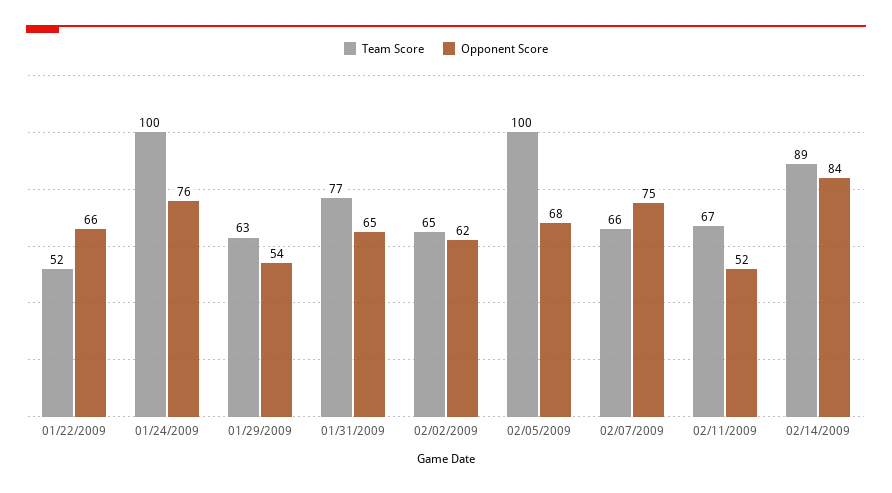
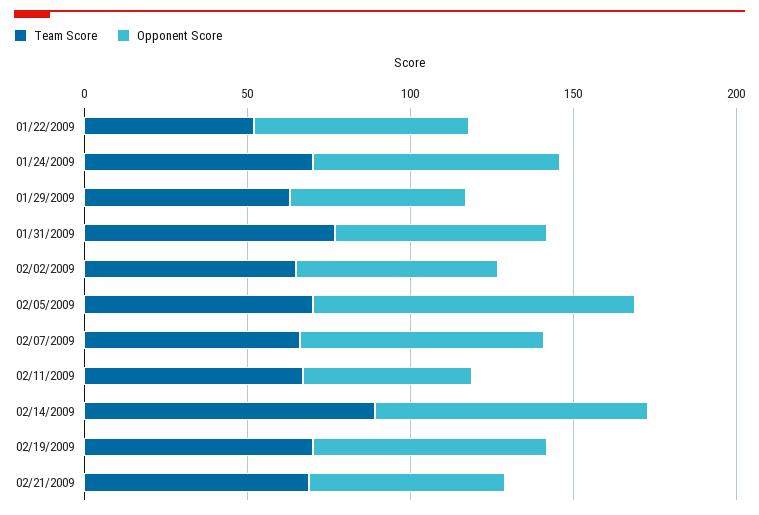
Team Score, 01/24/2009: 100 -> 70
Team Score, 02/05/2009: 100 -> 70
Opponent Score, 02/05/2009: 68 -> 100
Team Score, 02/19/2009: none -> 70
Opponent Score, 02/19/2009: none -> 70
Team Score, 02/21/2009: none -> 70
Opponent Score, 02/21/2009: none -> 60

